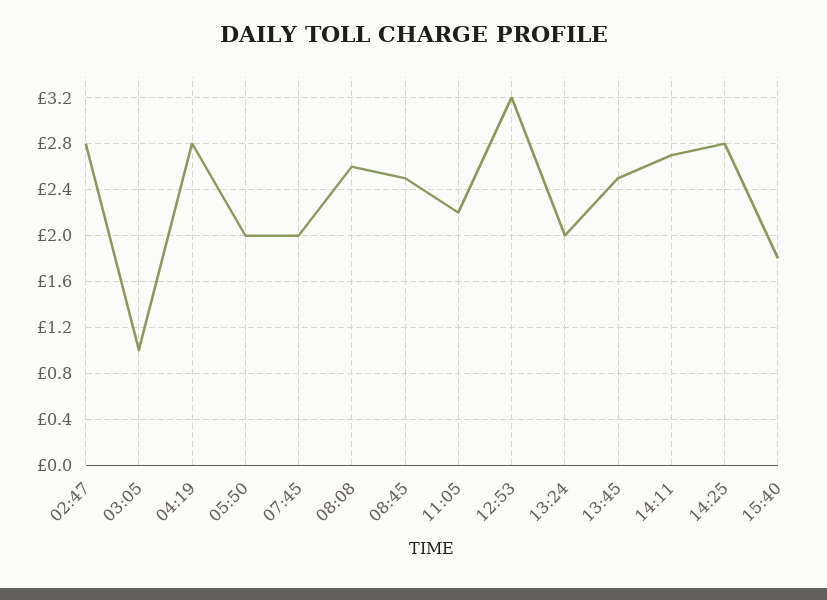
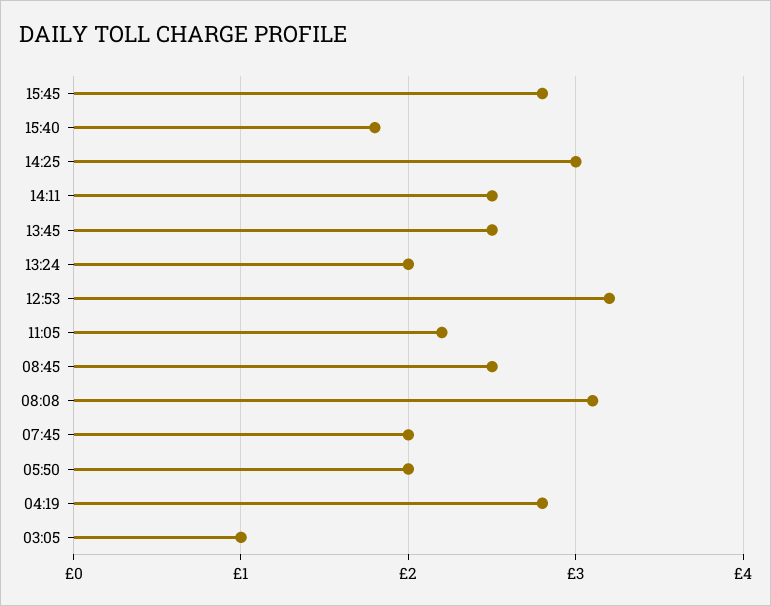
02:47: 2.8 -> none
08:08: 2.6 -> 3.1
14:11: 2.7 -> 2.5
14:25: 2.8 -> 3
15:45: none -> 2.8

